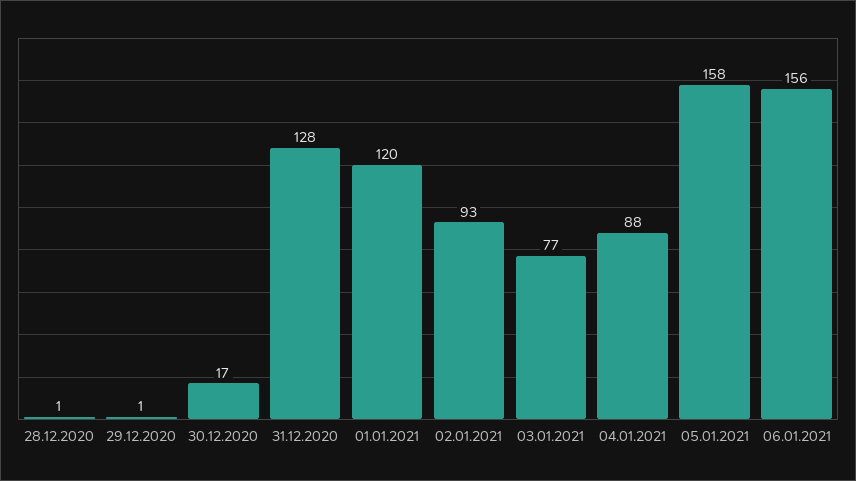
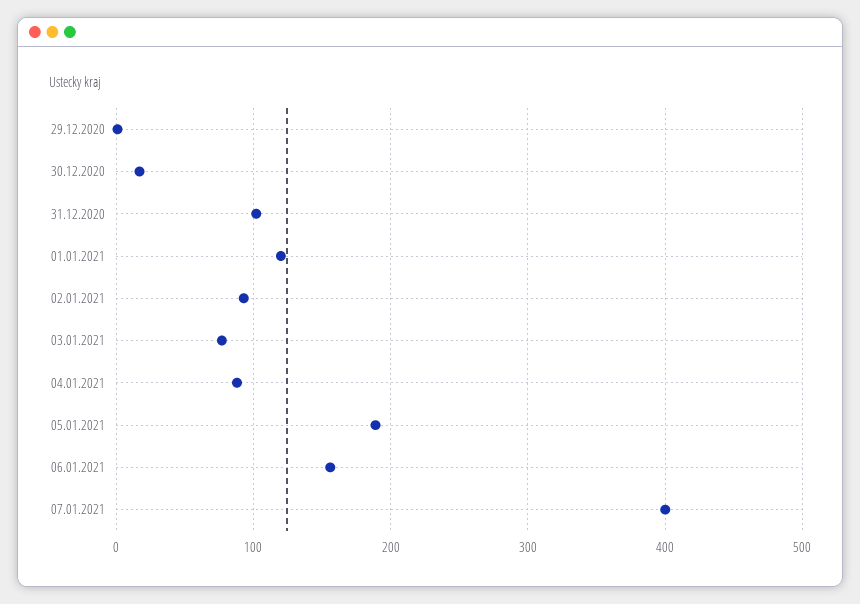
28.12.2020: 1 -> none
31.12.2020: 128 -> 100
05.01.2021: 158 -> 190
07.01.2021: none -> 400

